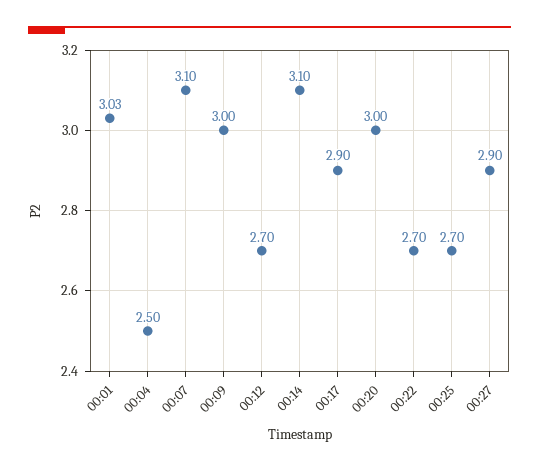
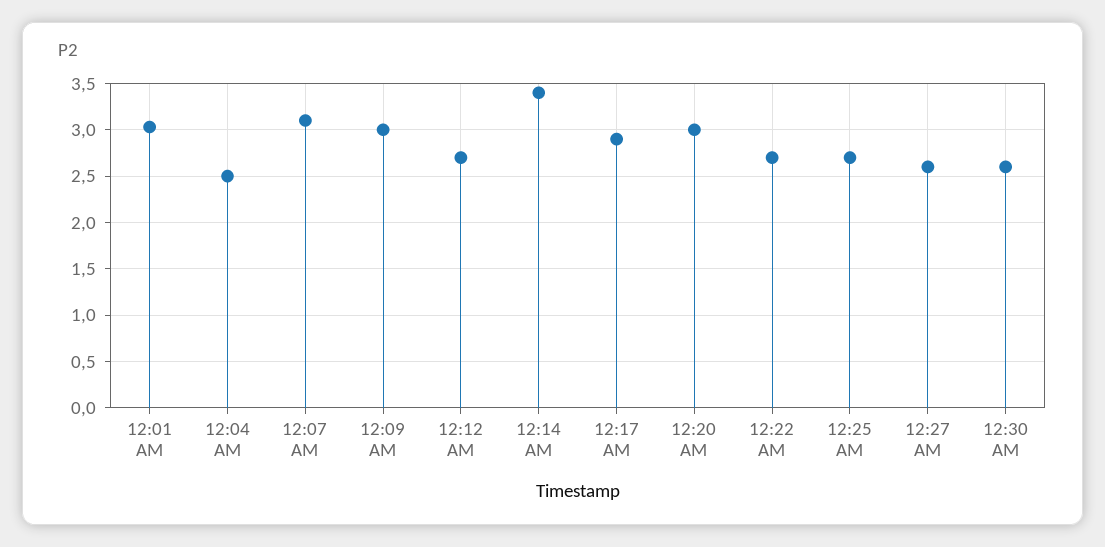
00:14: 3.1 -> 3.4
00:27: 2.9 -> 2.6
12:30 AM: none -> 2.6

